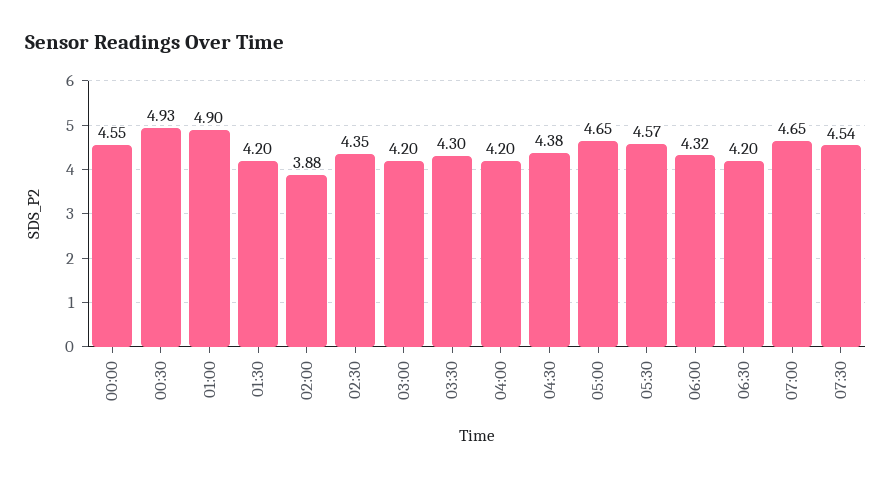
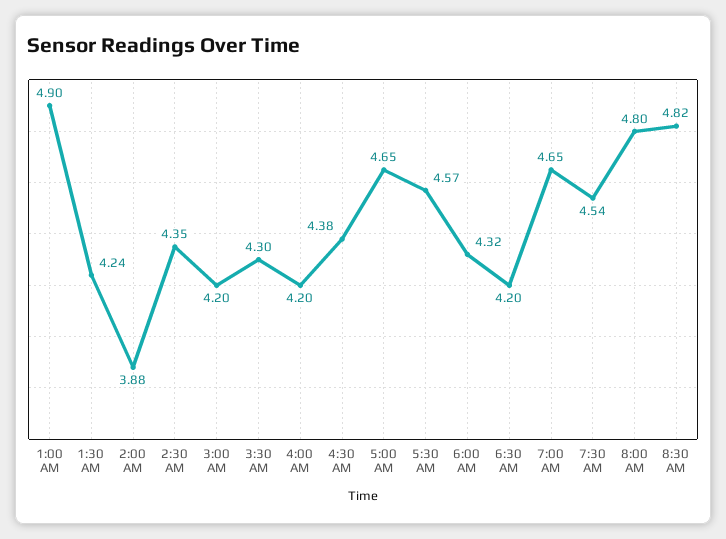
00:00: 4.55 -> none
00:30: 4.93 -> none
01:30: 4.2 -> 4.24
8:00 AM: none -> 4.8
8:30 AM: none -> 4.82

